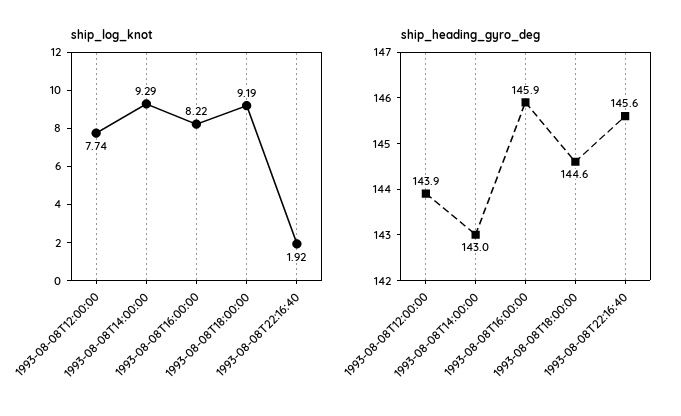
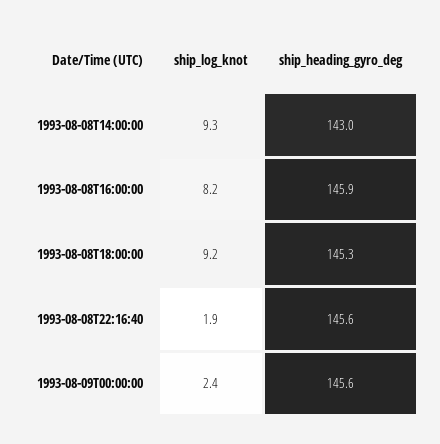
ship_log_knot, 1993-08-08T12:00:00: 7.74 -> none
ship_heading_gyro_deg, 1993-08-08T12:00:00: 143.9 -> none
ship_heading_gyro_deg, 1993-08-08T18:00:00: 144.6 -> 145.3
ship_log_knot, 1993-08-09T00:00:00: none -> 2.4
ship_heading_gyro_deg, 1993-08-09T00:00:00: none -> 145.6

